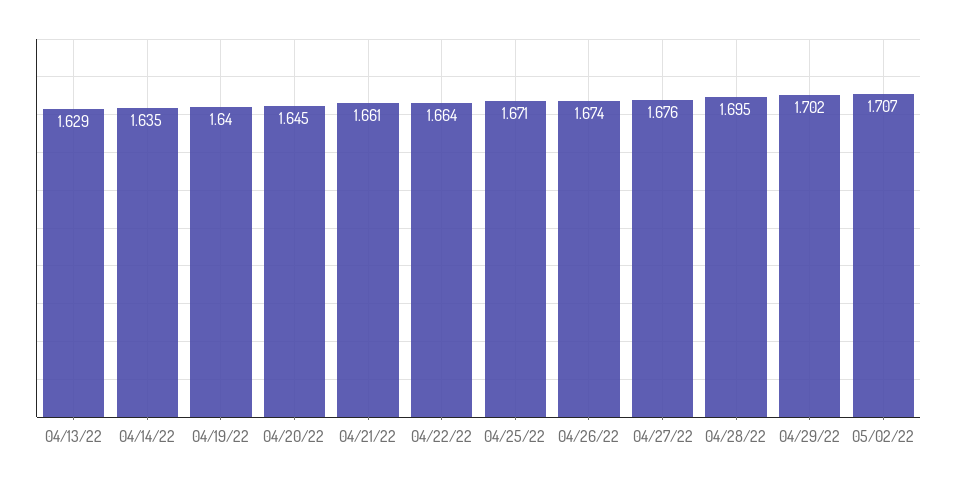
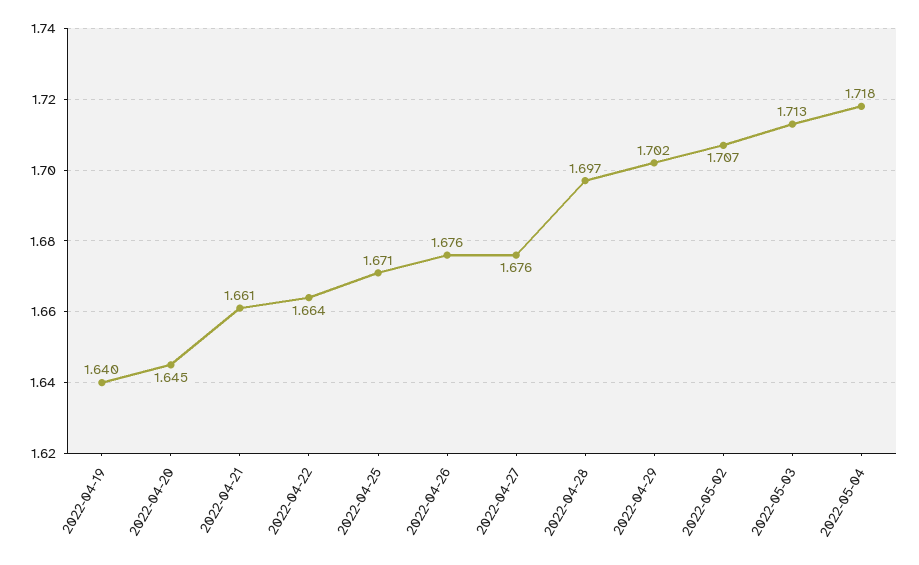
04/13/22: 1.629 -> none
04/14/22: 1.635 -> none
04/26/22: 1.674 -> 1.676
04/28/22: 1.695 -> 1.697
2022-05-03: none -> 1.713
2022-05-04: none -> 1.718

